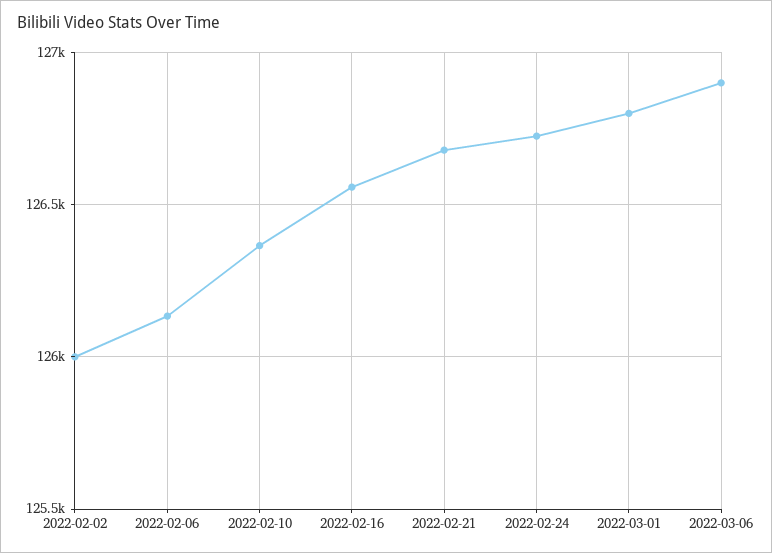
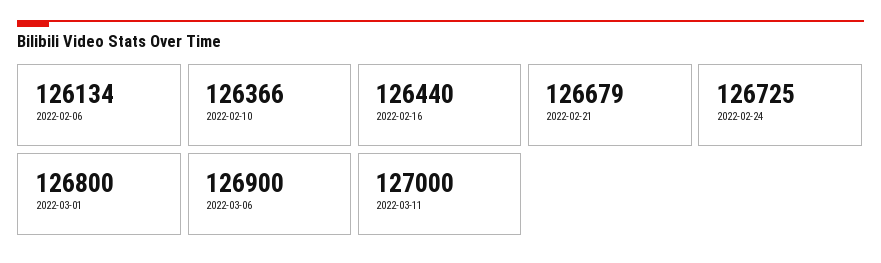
2022-02-02: 126000 -> none
2022-02-16: 126550 -> 126440
2022-03-11: none -> 127000

